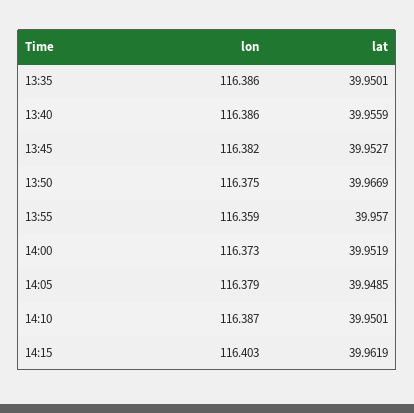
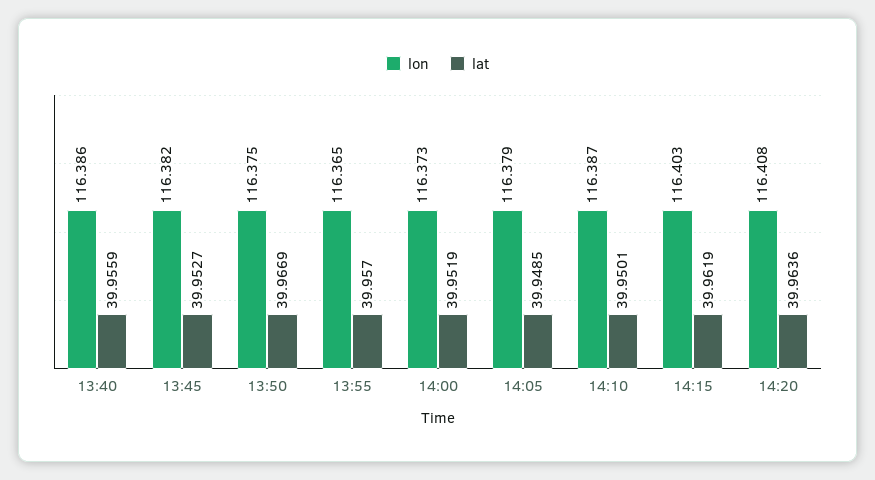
lon, 13:35: 116.386 -> none
lat, 13:35: 39.9501 -> none
lon, 13:55: 116.359 -> 116.365
lon, 14:20: none -> 116.408
lat, 14:20: none -> 39.9636

